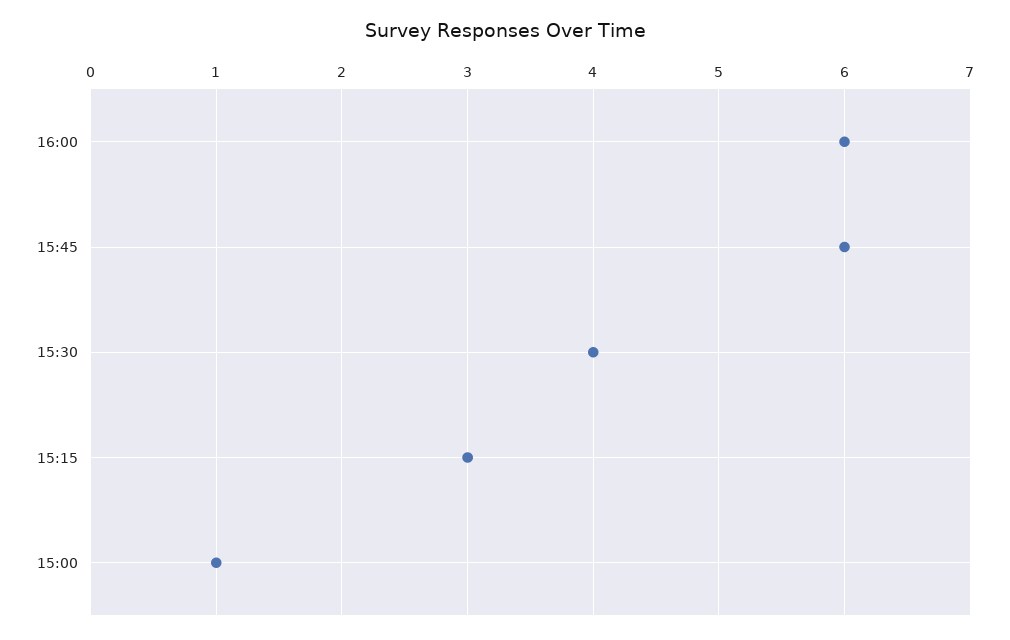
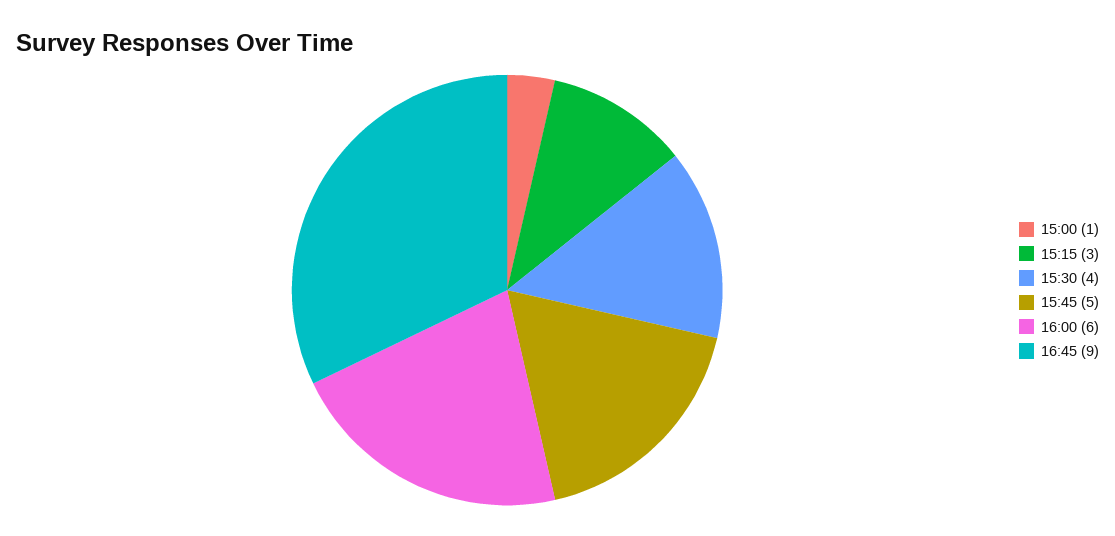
15:45: 6 -> 5
16:45: none -> 9

